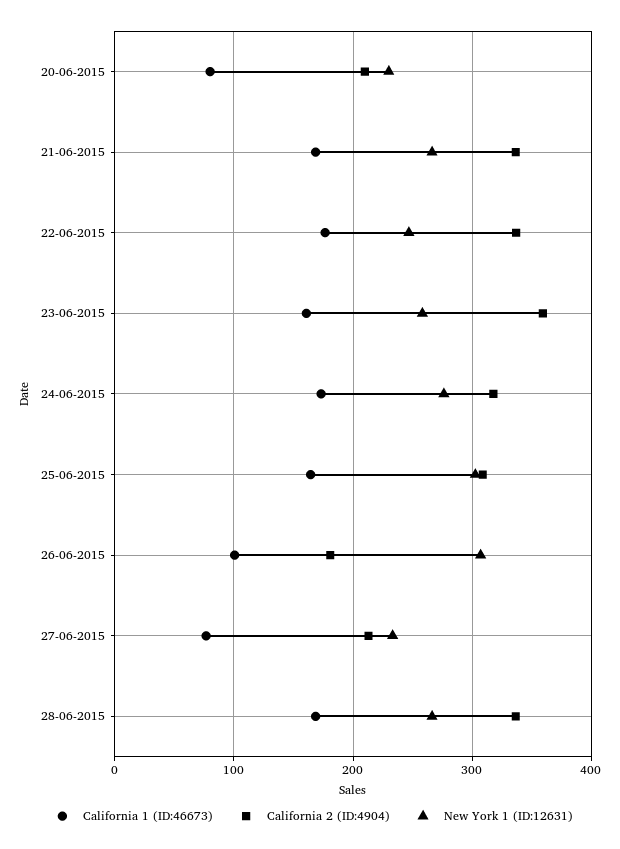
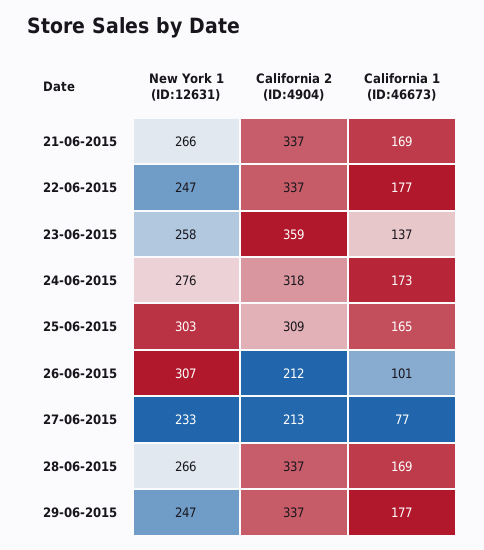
California 1 (ID:46673), 20-06-2015: 80 -> none
California 2 (ID:4904), 20-06-2015: 210 -> none
New York 1 (ID:12631), 20-06-2015: 230 -> none
California 1 (ID:46673), 23-06-2015: 160 -> 137
California 2 (ID:4904), 26-06-2015: 180 -> 212
New York 1 (ID:12631), 29-06-2015: none -> 247
California 2 (ID:4904), 29-06-2015: none -> 337
California 1 (ID:46673), 29-06-2015: none -> 177

